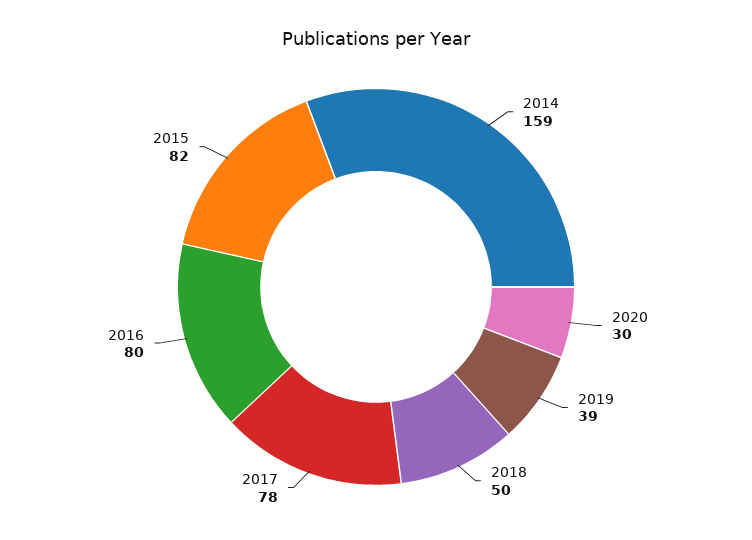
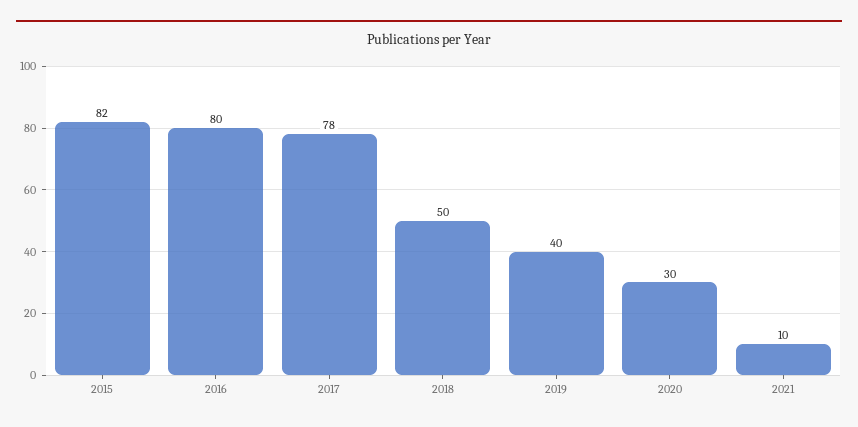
2014: 159 -> none
2019: 39 -> 40
2021: none -> 10

